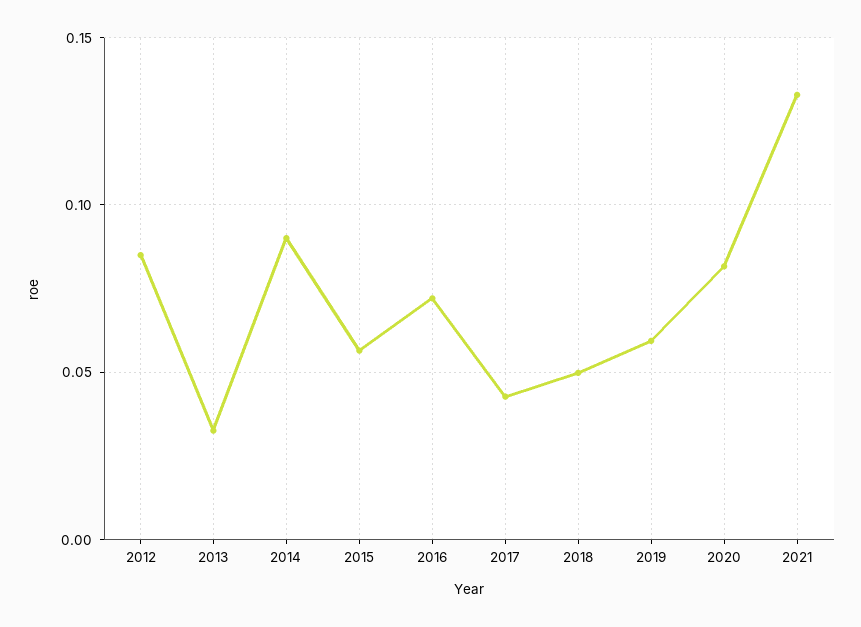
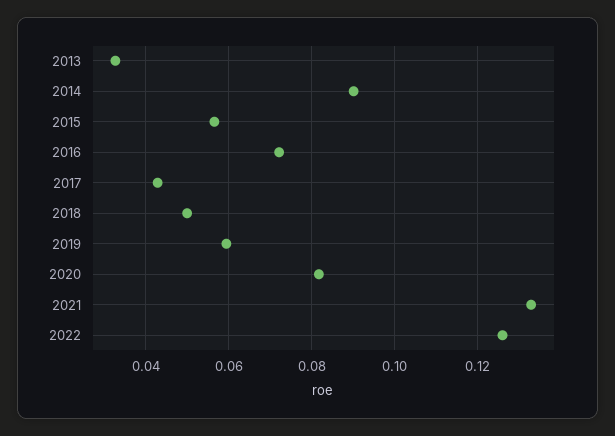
2012: 0.085 -> none
2022: none -> 0.126

